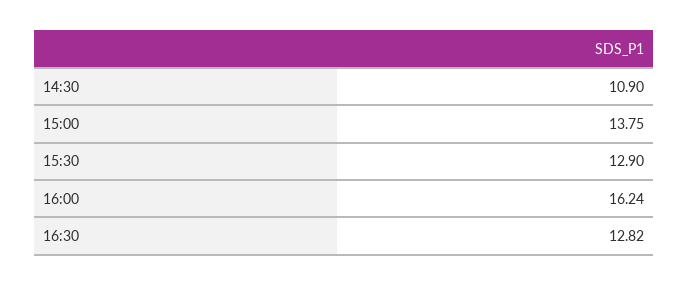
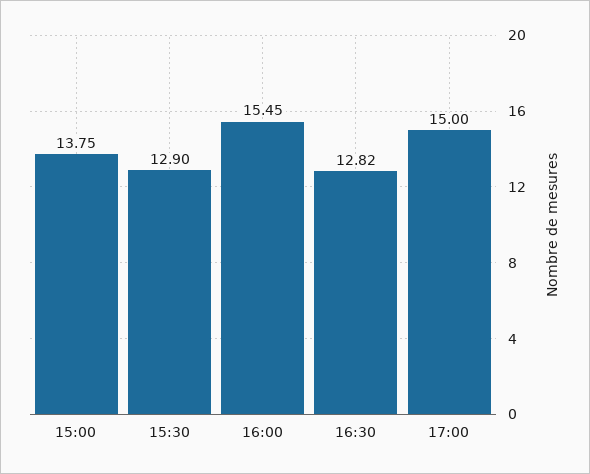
14:30: 10.9 -> none
16:00: 16.24 -> 15.45
17:00: none -> 15

